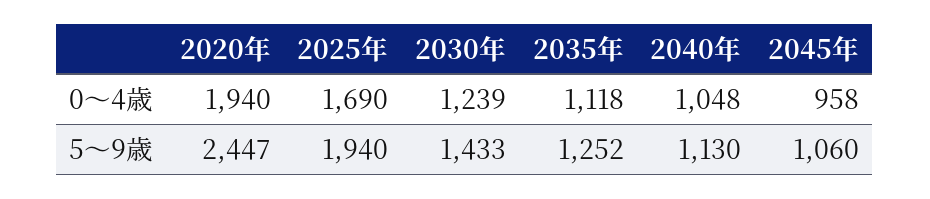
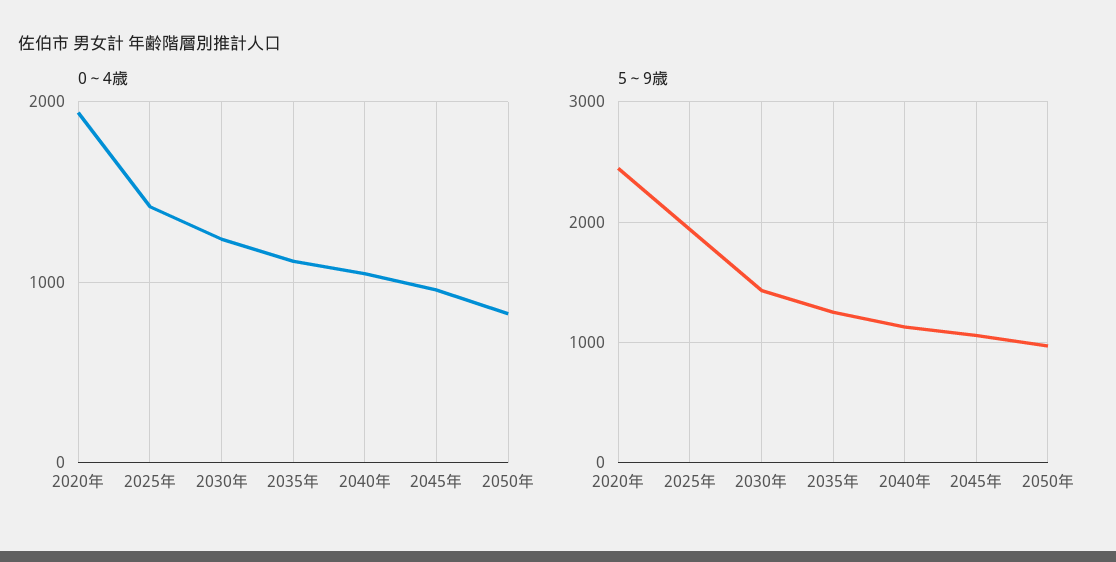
0～4歳, 2025年: 1690 -> 1400
0～4歳, 2050年: none -> 800
5～9歳, 2050年: none -> 1000

